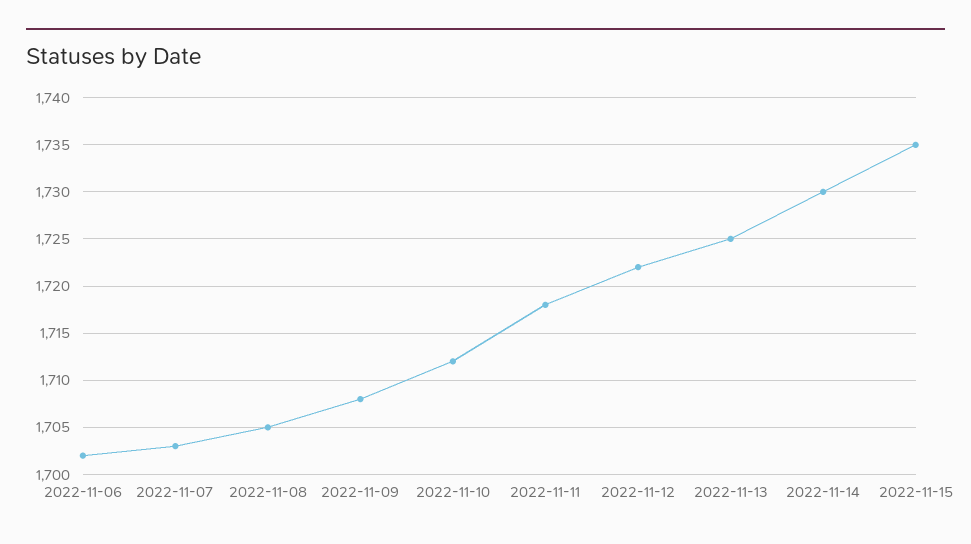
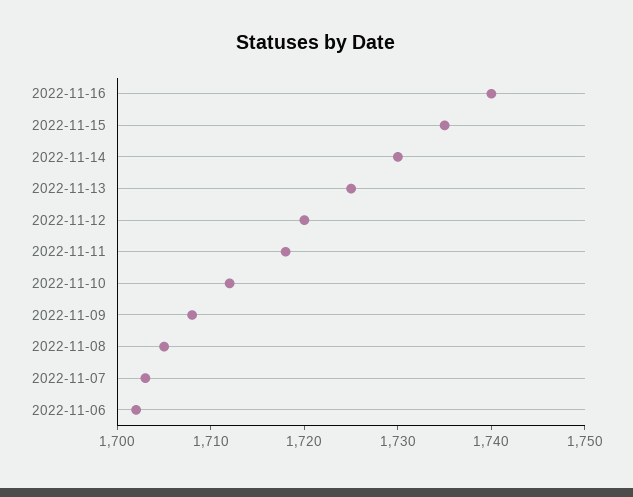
2022-11-12: 1722 -> 1720
2022-11-16: none -> 1740

